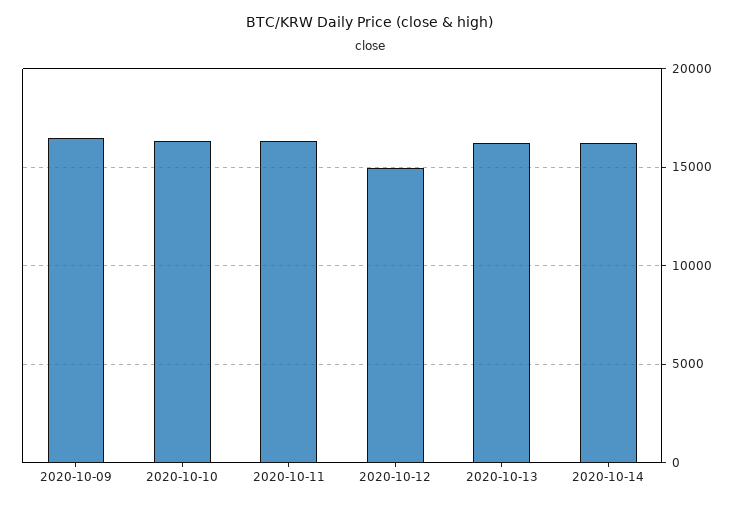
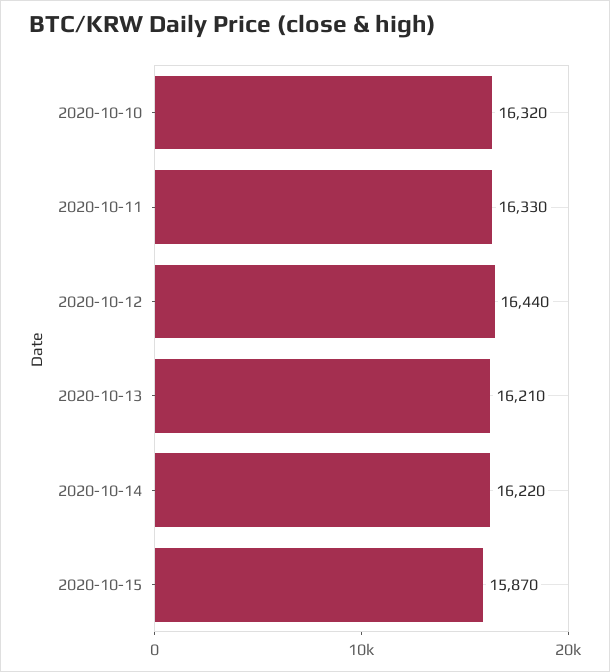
2020-10-09: 16500 -> none
2020-10-12: 15000 -> 16440
2020-10-15: none -> 15870

